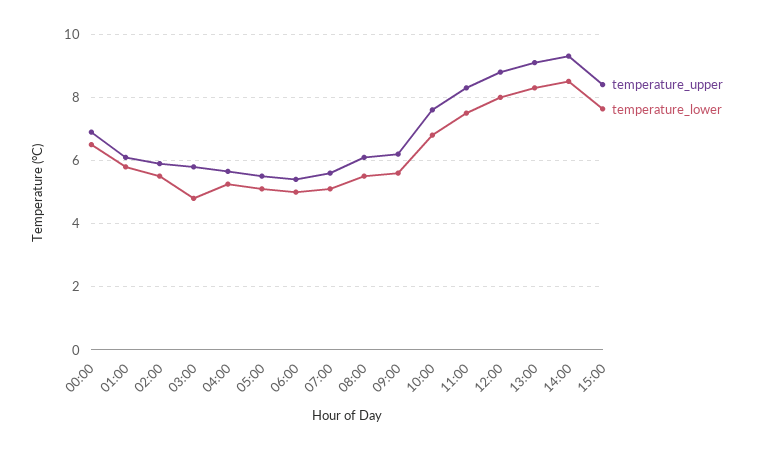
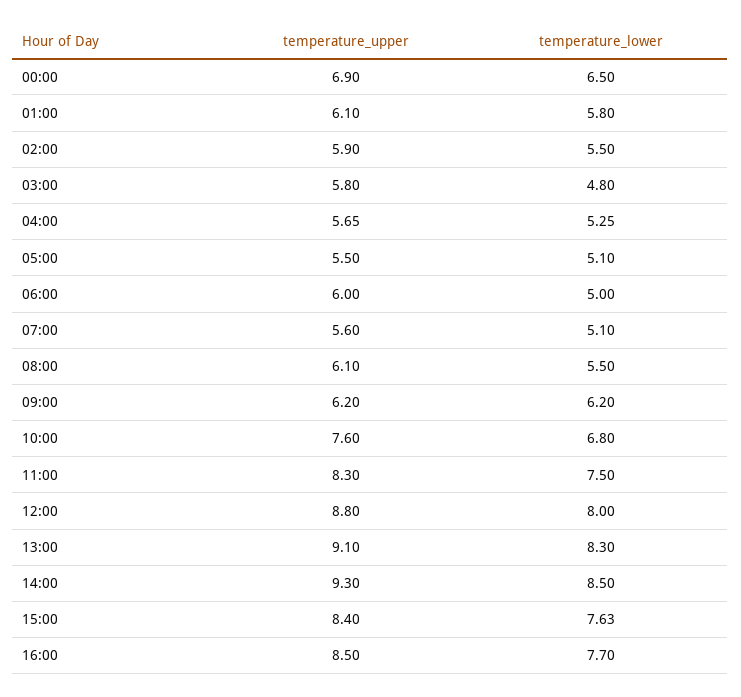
temperature_upper, 06:00: 5.4 -> 6
temperature_lower, 09:00: 5.6 -> 6.2
temperature_upper, 16:00: none -> 8.5
temperature_lower, 16:00: none -> 7.7

